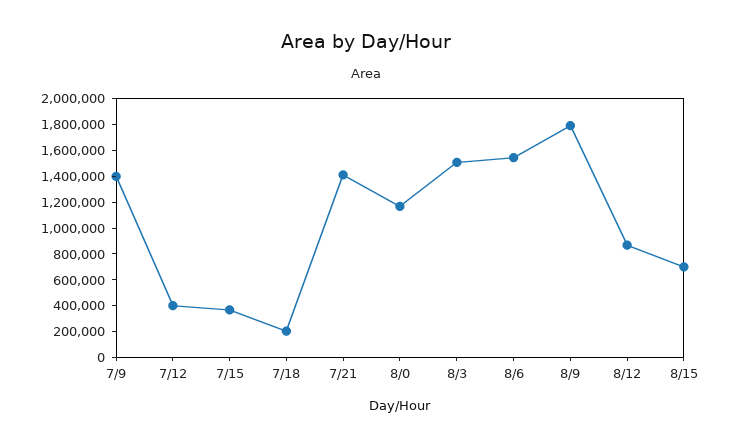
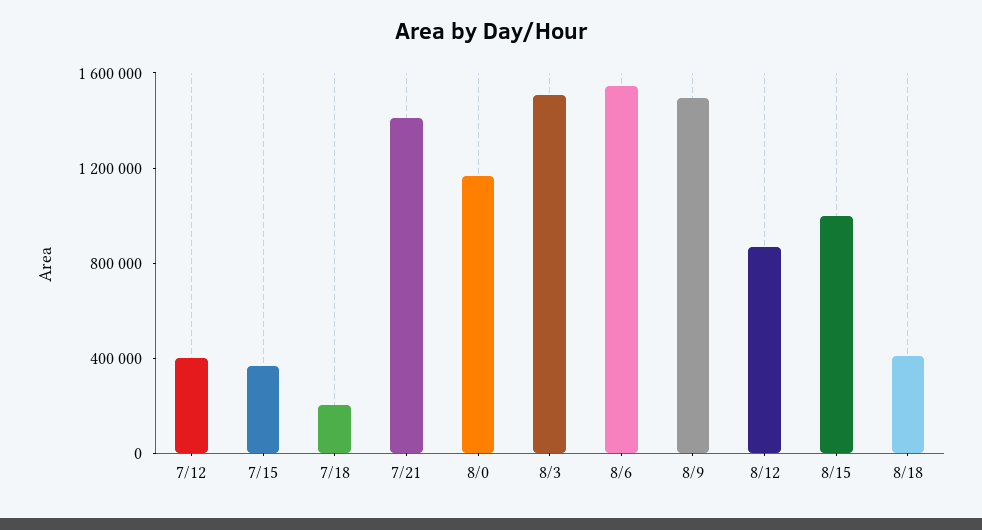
7/9: 1400000 -> none
8/9: 1800000 -> 1500000
8/15: 700000 -> 1000000
8/18: none -> 400000

